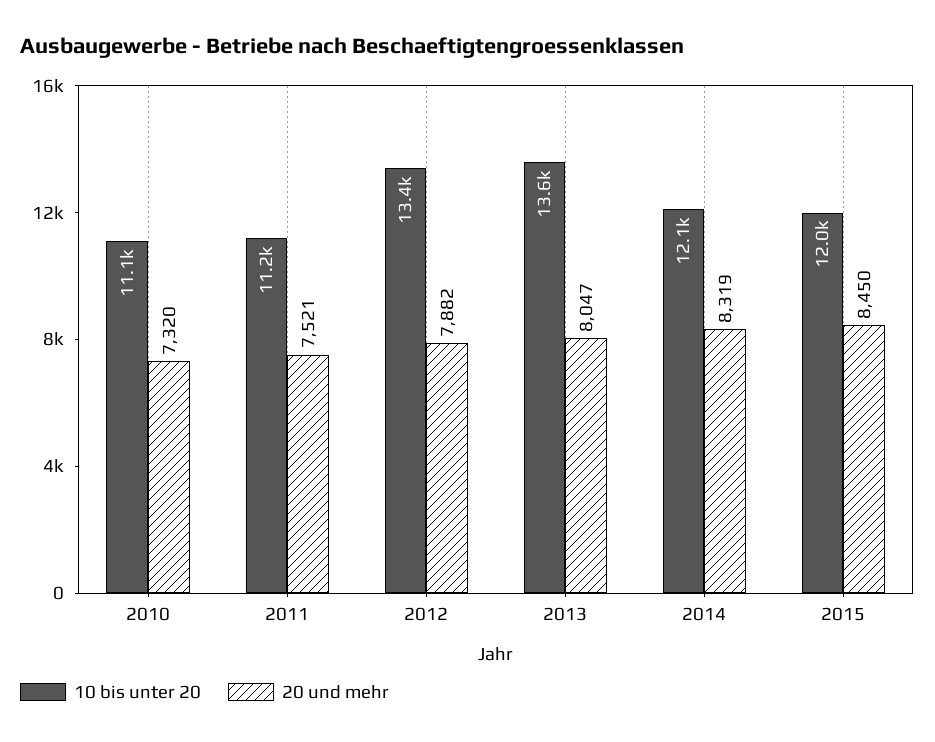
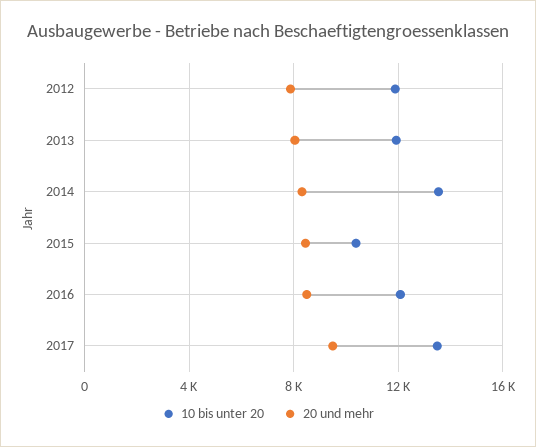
10 bis unter 20, 2010: 11100 -> none
20 und mehr, 2010: 7320 -> none
10 bis unter 20, 2011: 11200 -> none
20 und mehr, 2011: 7521 -> none
10 bis unter 20, 2012: 13400 -> 12000
10 bis unter 20, 2013: 13600 -> 12000
10 bis unter 20, 2014: 12100 -> 13500
10 bis unter 20, 2015: 12000 -> 10500
10 bis unter 20, 2016: none -> 12000
20 und mehr, 2016: none -> 8500
10 bis unter 20, 2017: none -> 13500
20 und mehr, 2017: none -> 9500

